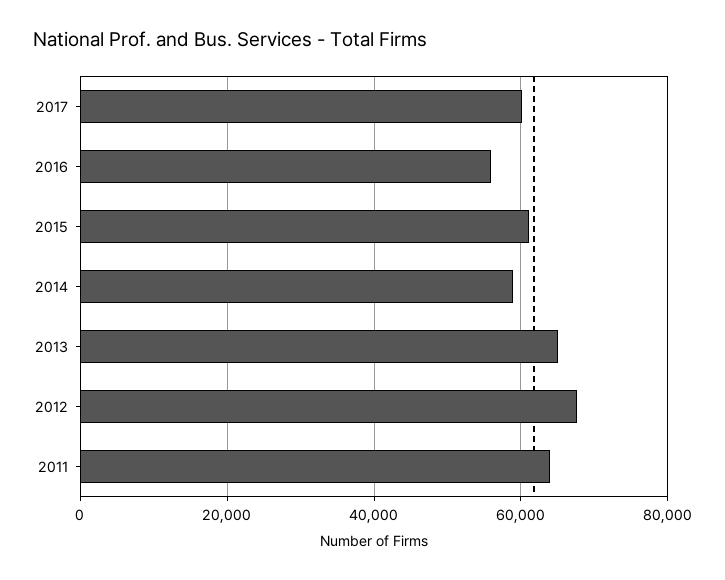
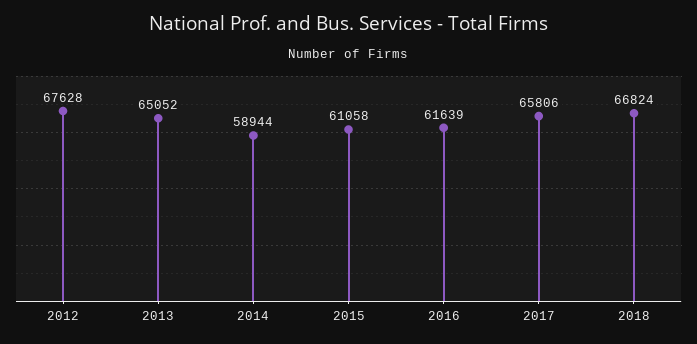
2017: 60000 -> 65806
2016: 56000 -> 61639
2011: 64000 -> none
2018: none -> 66824

